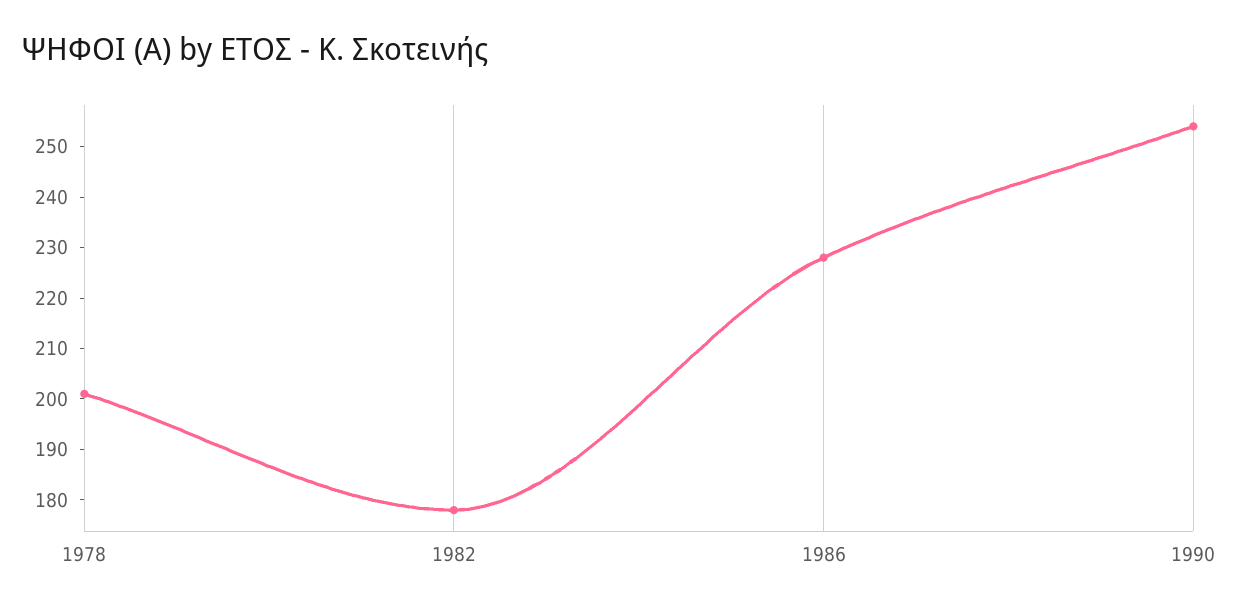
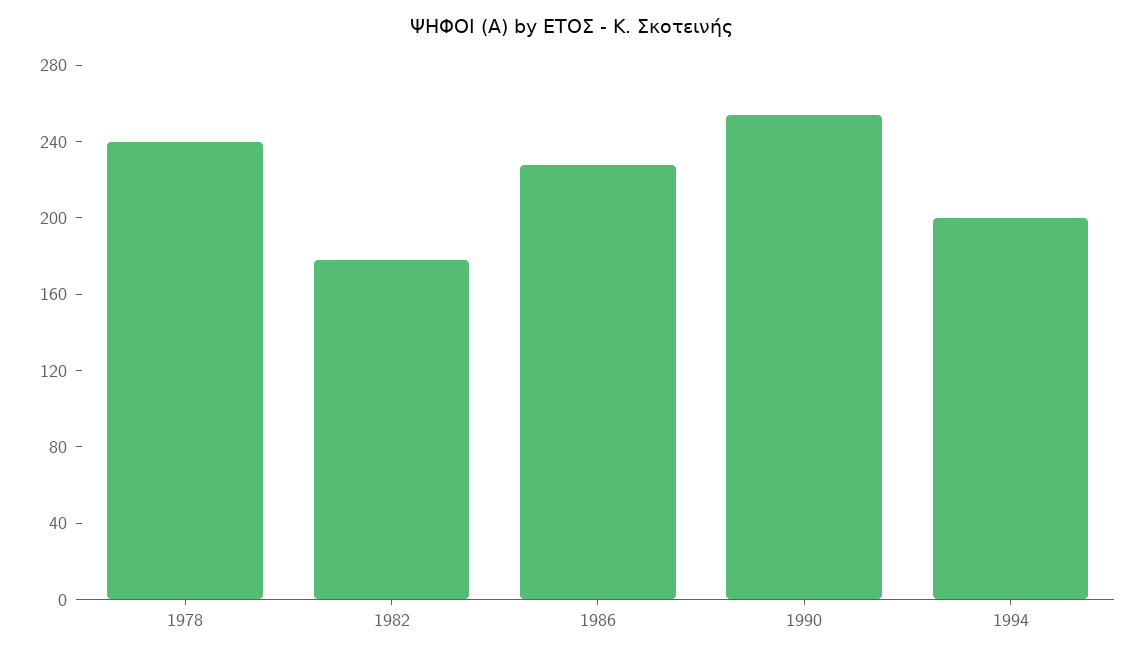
1978: 200 -> 240
1994: none -> 200

